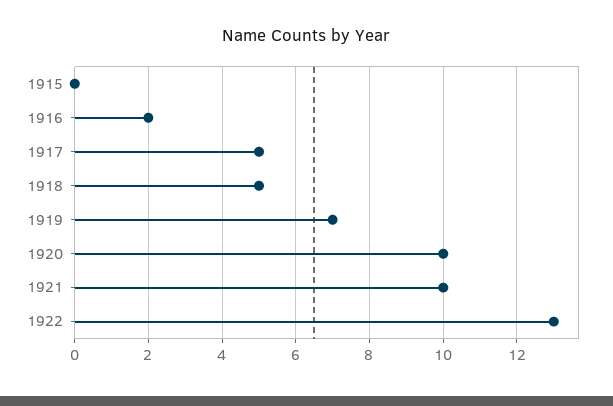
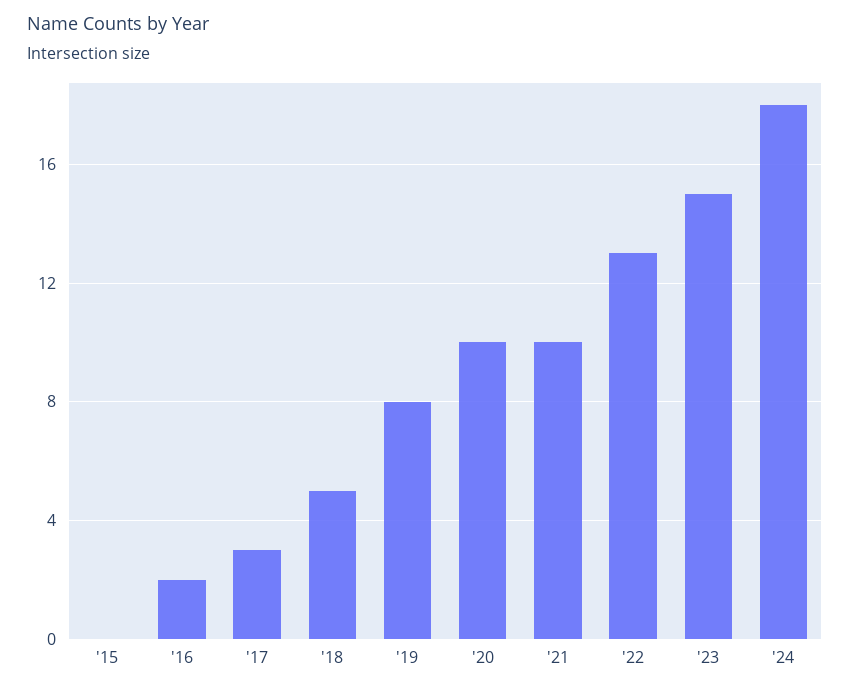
1917: 5 -> 3
1919: 7 -> 8
'23: none -> 15
'24: none -> 18

